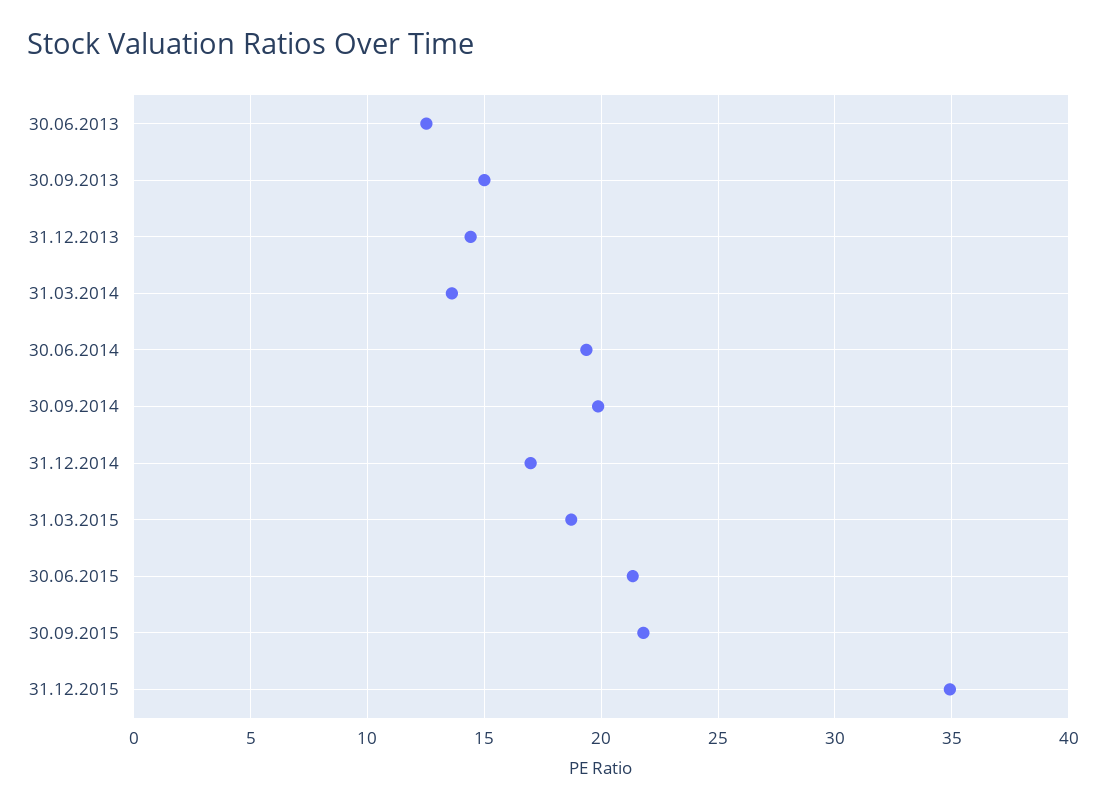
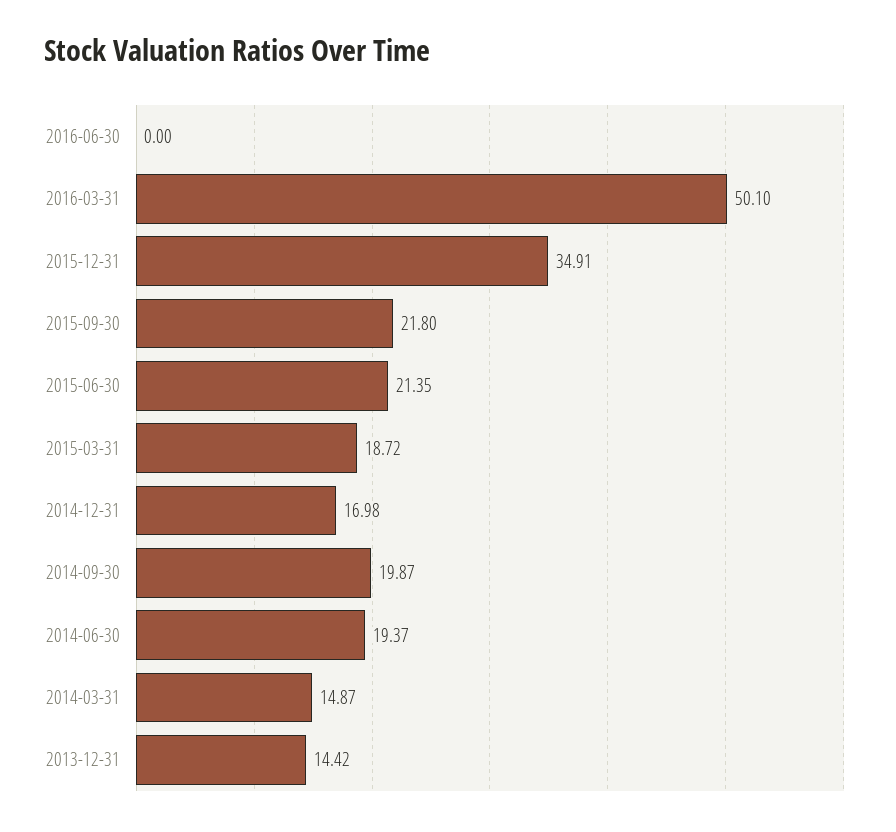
30.06.2013: 12.5 -> none
30.09.2013: 15 -> none
31.03.2014: 13.5 -> 14.87
2016-06-30: none -> 0
2016-03-31: none -> 50.1

